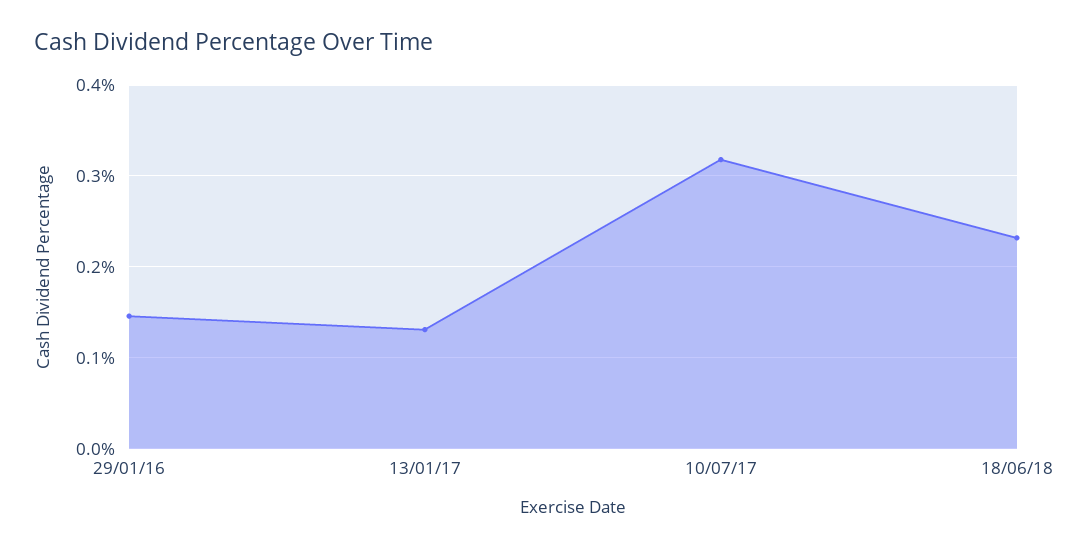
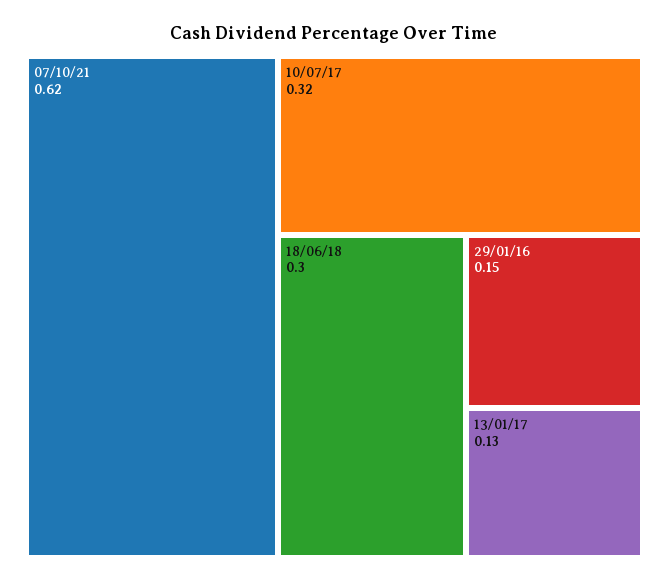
18/06/18: 0.23 -> 0.3
07/10/21: none -> 0.62

